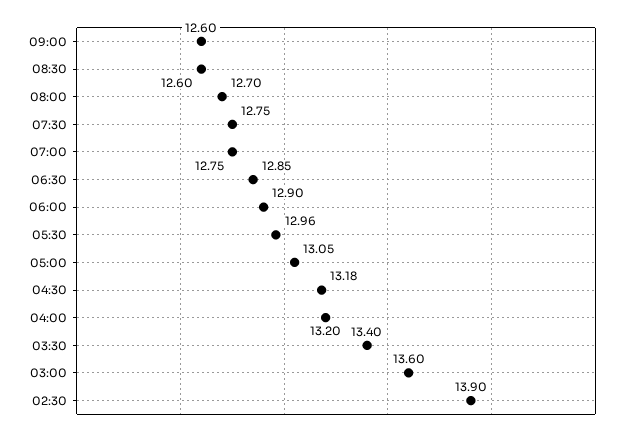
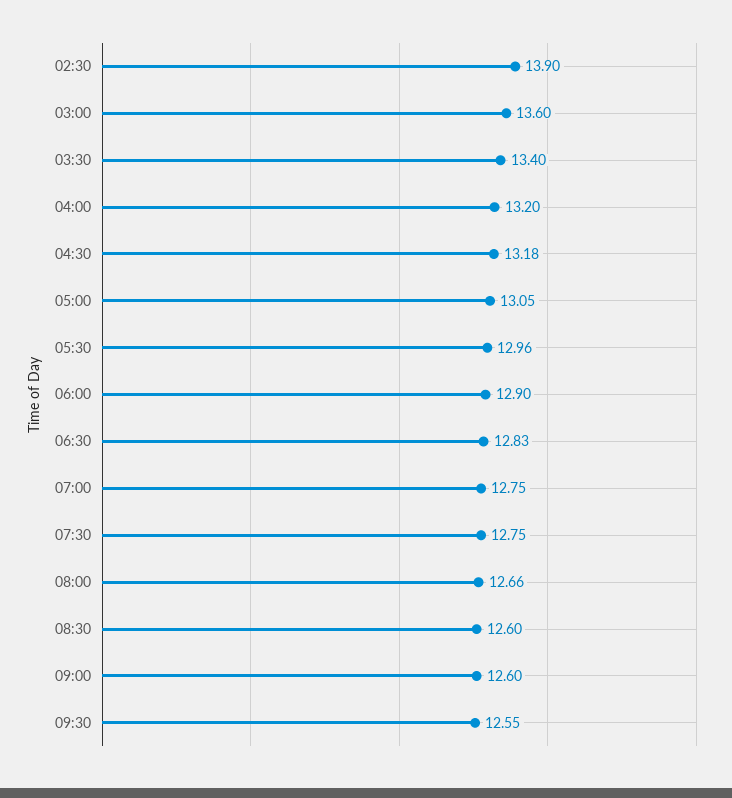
08:00: 12.7 -> 12.66
06:30: 12.85 -> 12.83
09:30: none -> 12.55

